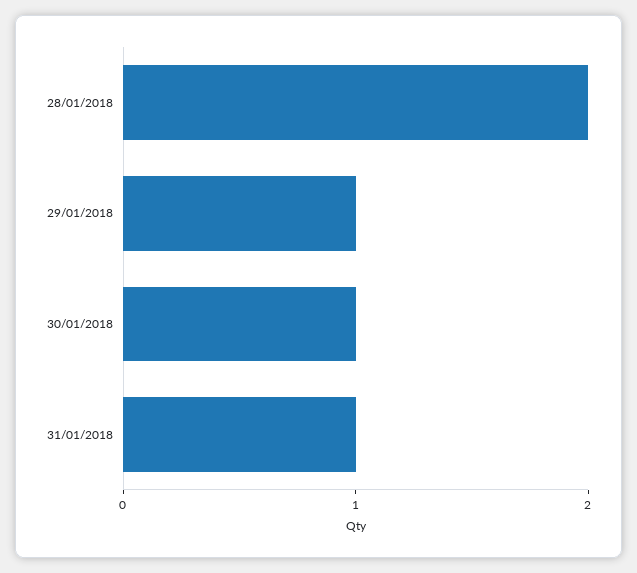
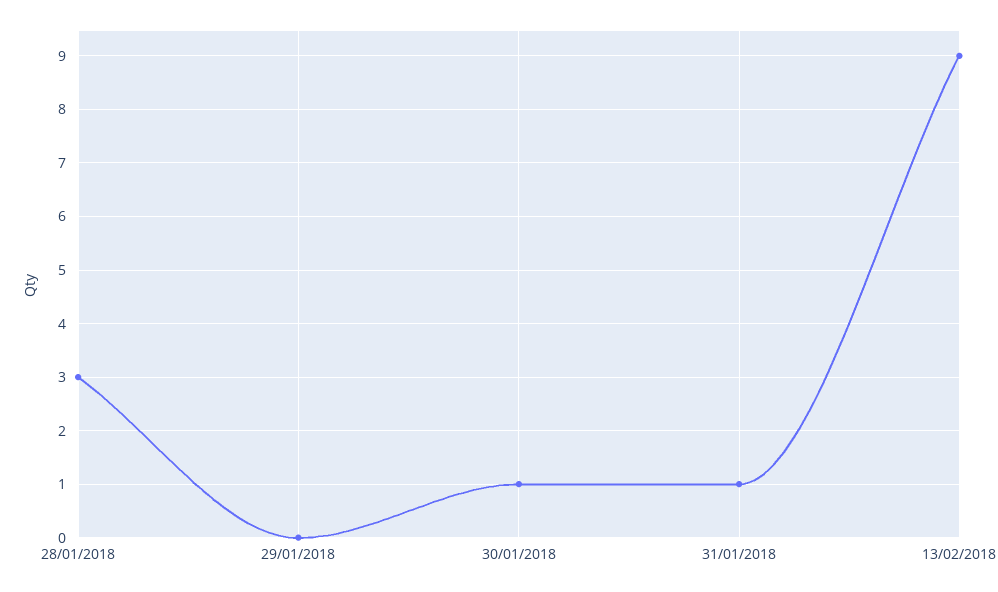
28/01/2018: 2 -> 3
29/01/2018: 1 -> 0
13/02/2018: none -> 9

